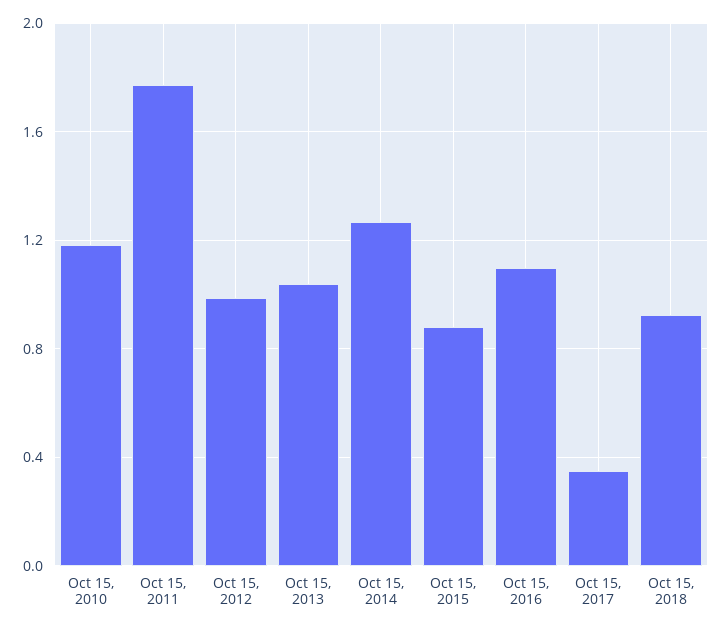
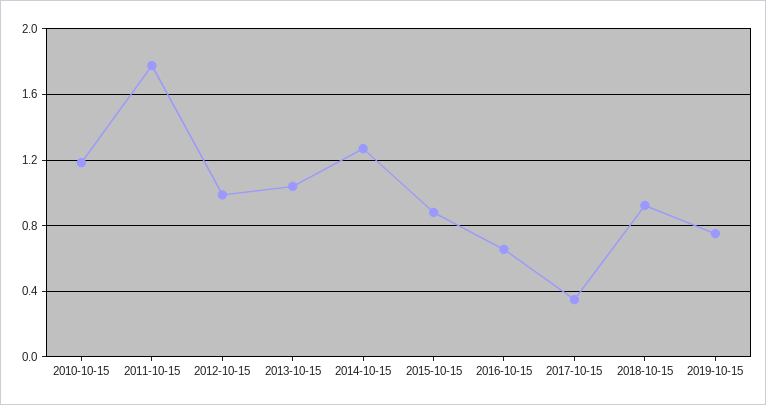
Oct 15, 2016: 1.1 -> 0.65
2019-10-15: none -> 0.75

